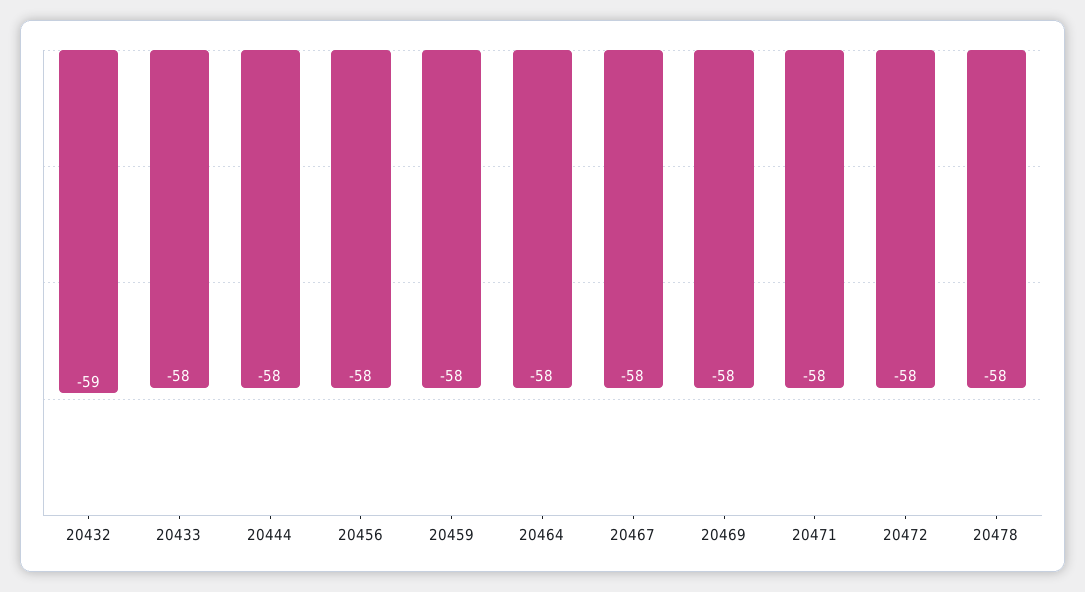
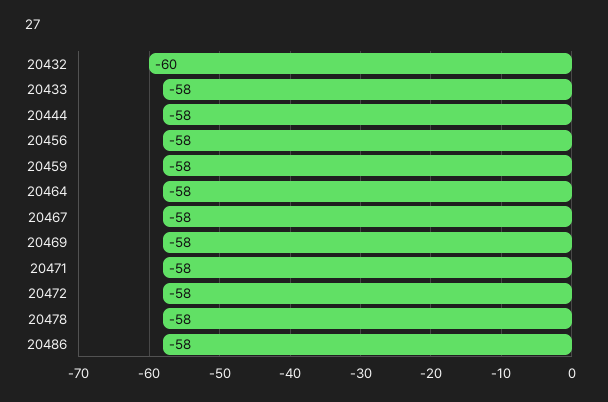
20432: -59 -> -60
20486: none -> -58

